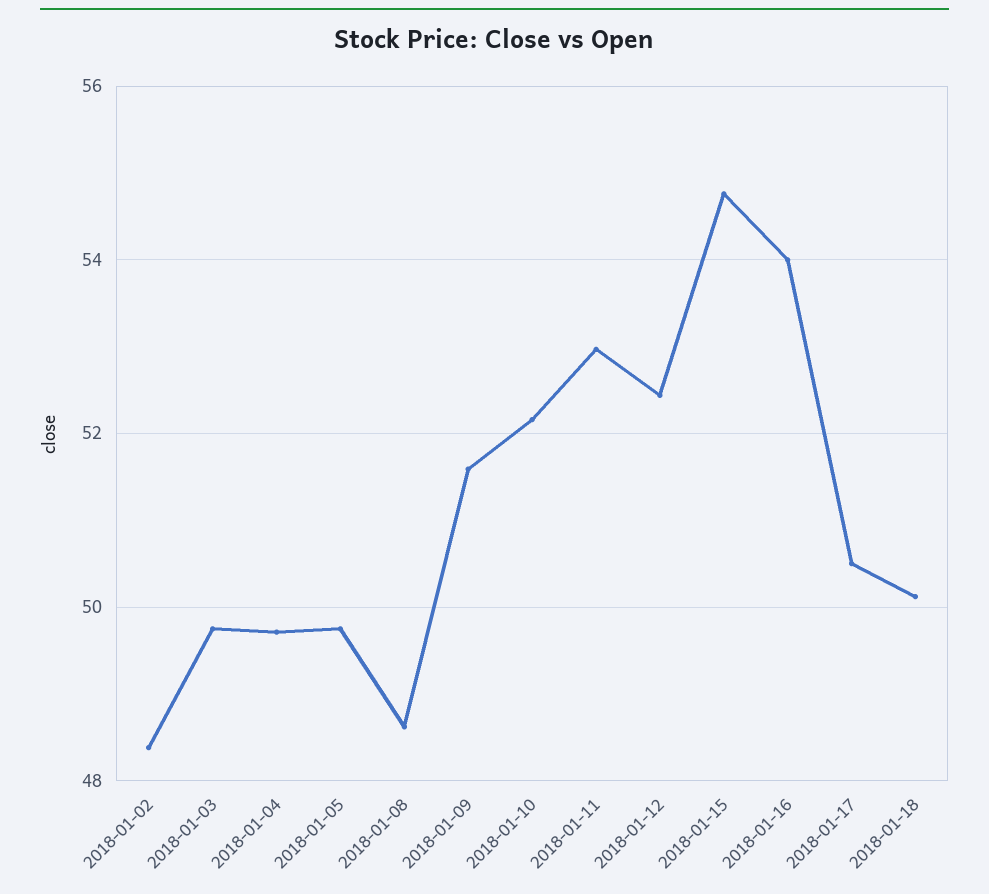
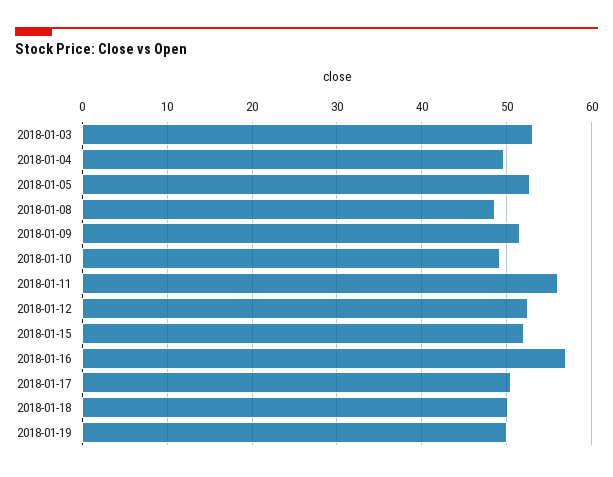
2018-01-02: 48.4 -> none
2018-01-03: 49.8 -> 53
2018-01-05: 49.8 -> 53
2018-01-10: 52.2 -> 49
2018-01-11: 53 -> 56
2018-01-15: 54.8 -> 52
2018-01-16: 54 -> 57
2018-01-19: none -> 50

